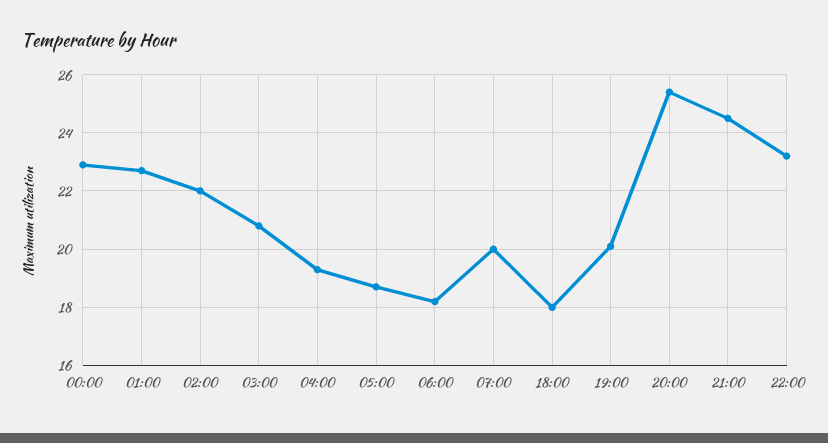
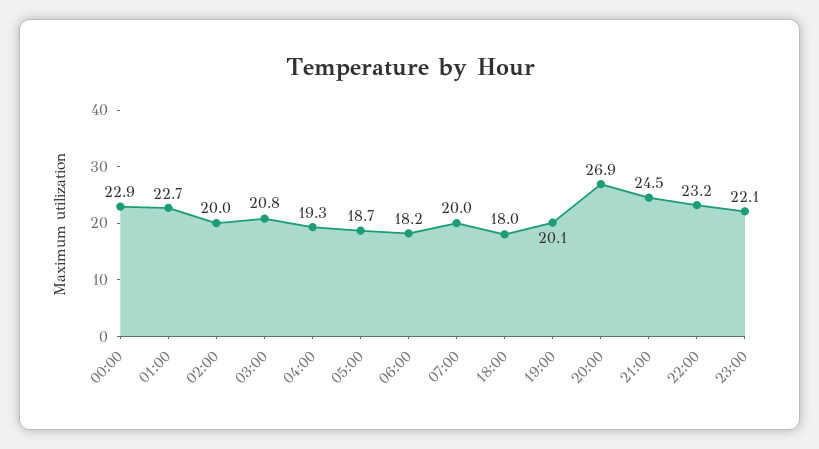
02:00: 22 -> 20
20:00: 25.5 -> 26.9
23:00: none -> 22.1

